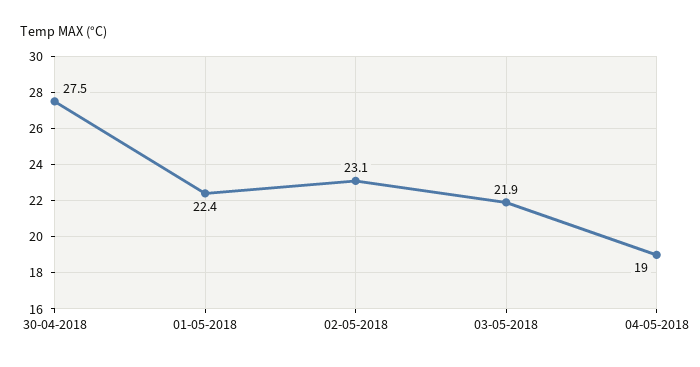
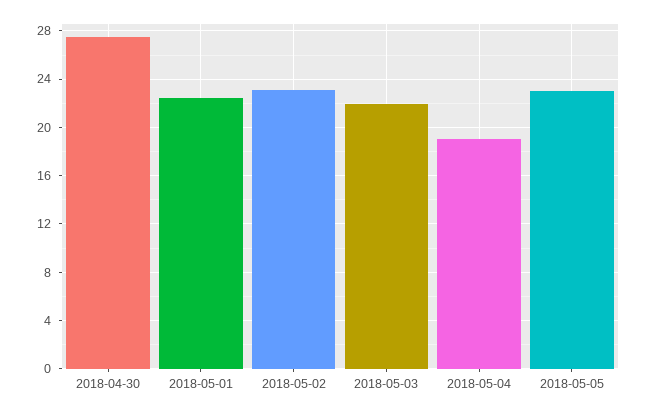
2018-05-05: none -> 23

